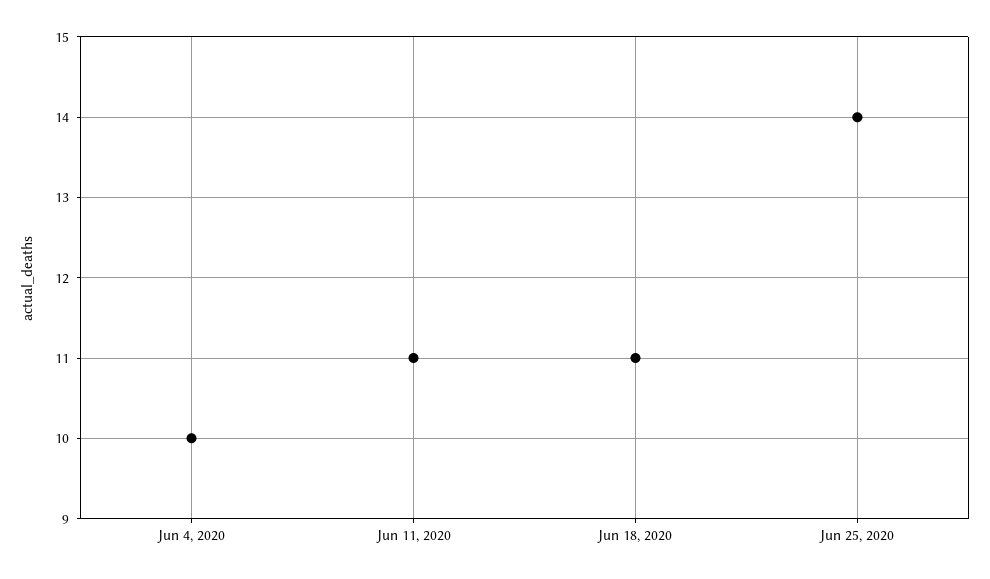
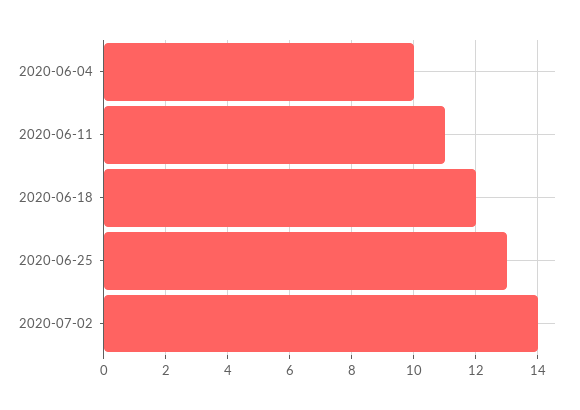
Jun 18, 2020: 11 -> 12
Jun 25, 2020: 14 -> 13
2020-07-02: none -> 14

